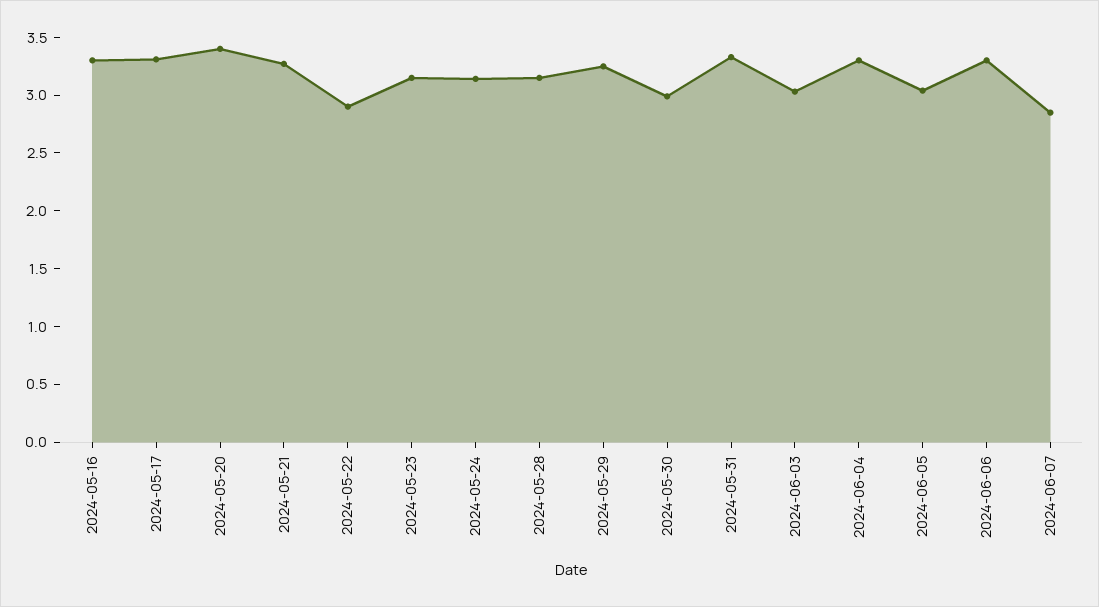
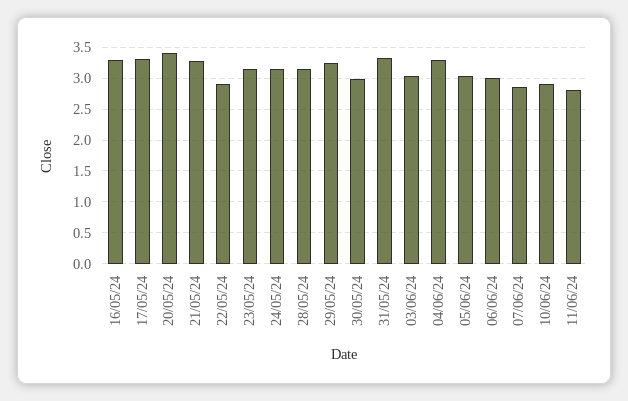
2024-06-06: 3.3 -> 3
10/06/24: none -> 2.9
11/06/24: none -> 2.8

